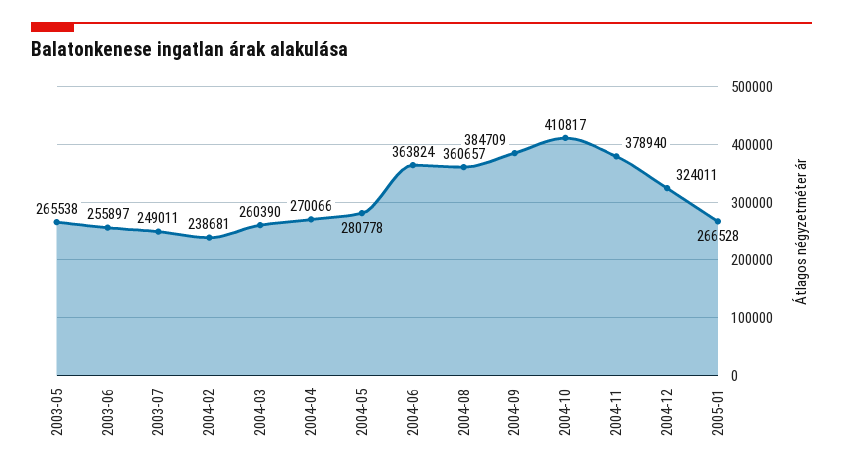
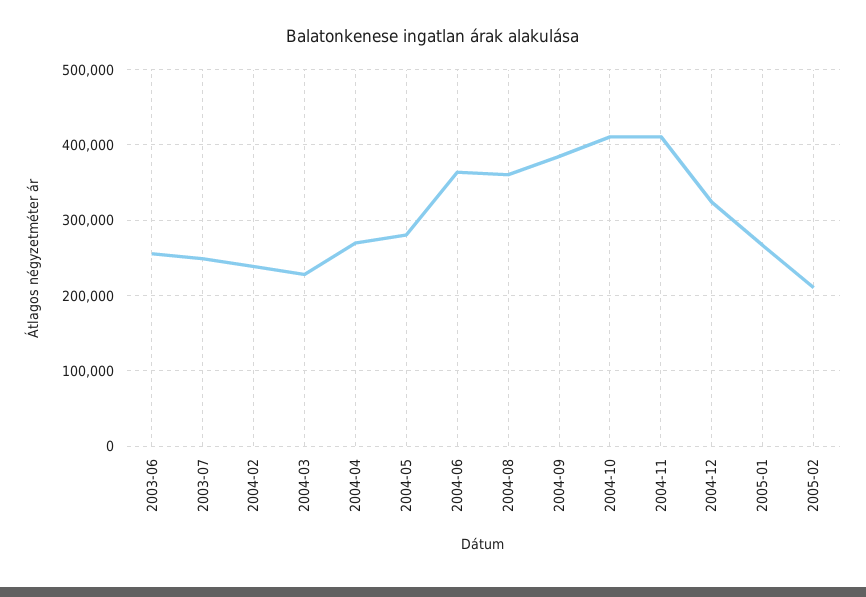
2003-05: 265538 -> none
2004-03: 260390 -> 230000
2004-11: 378940 -> 410000
2005-02: none -> 210000

